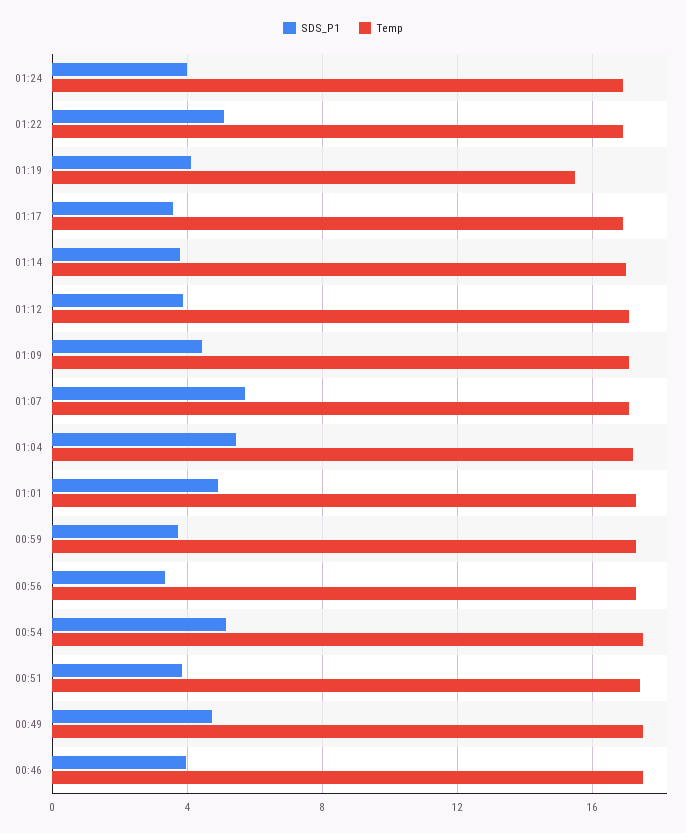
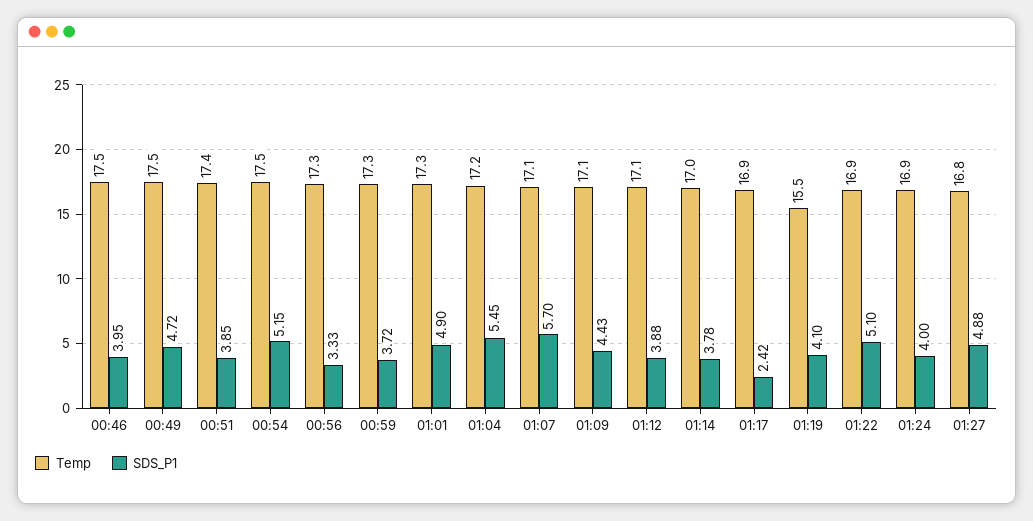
SDS_P1, 01:17: 3.5 -> 2.42
Temp, 01:27: none -> 16.8
SDS_P1, 01:27: none -> 4.88

